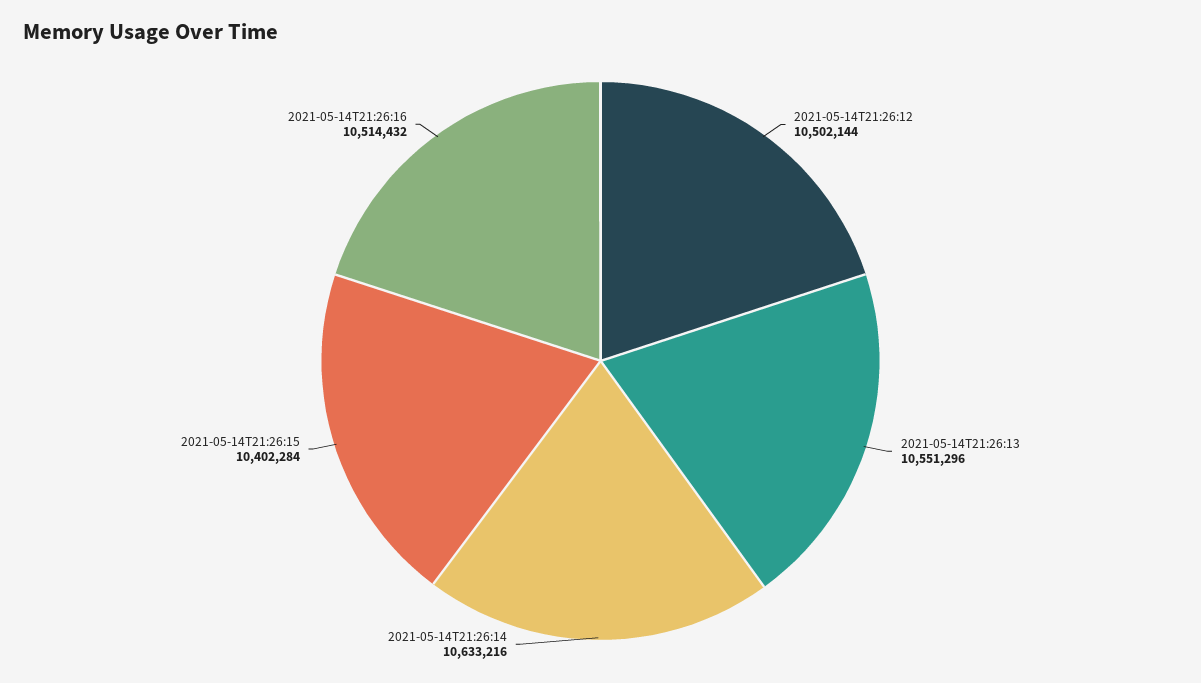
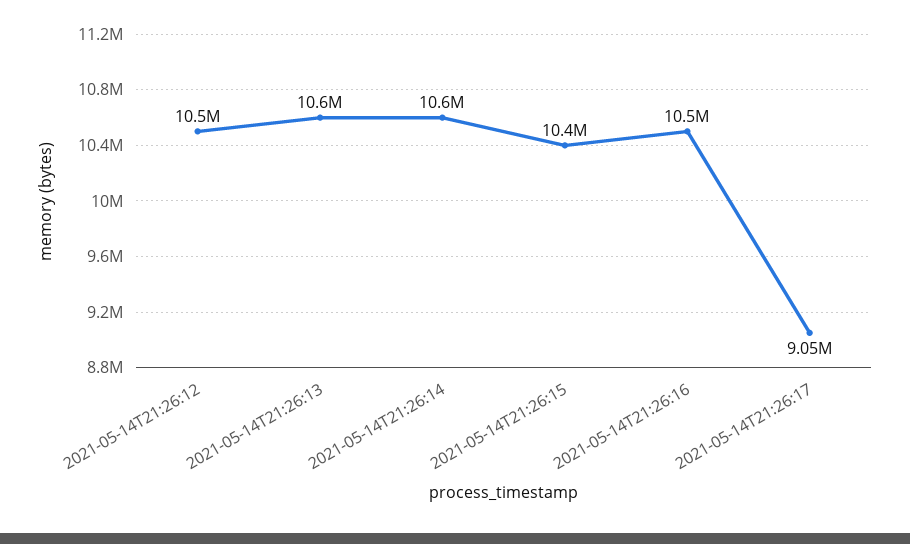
2021-05-14T21:26:17: none -> 9050000

